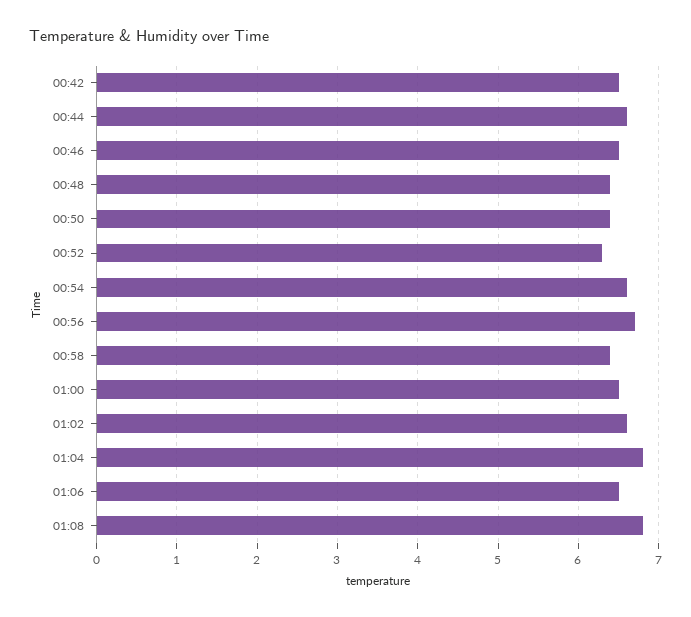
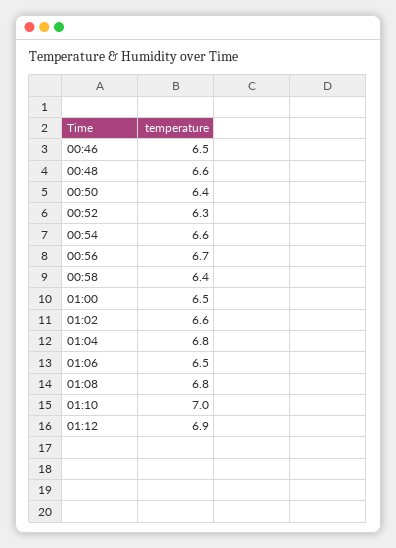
00:42: 6.5 -> none
00:44: 6.6 -> none
00:48: 6.4 -> 6.6
01:10: none -> 7
01:12: none -> 6.9

